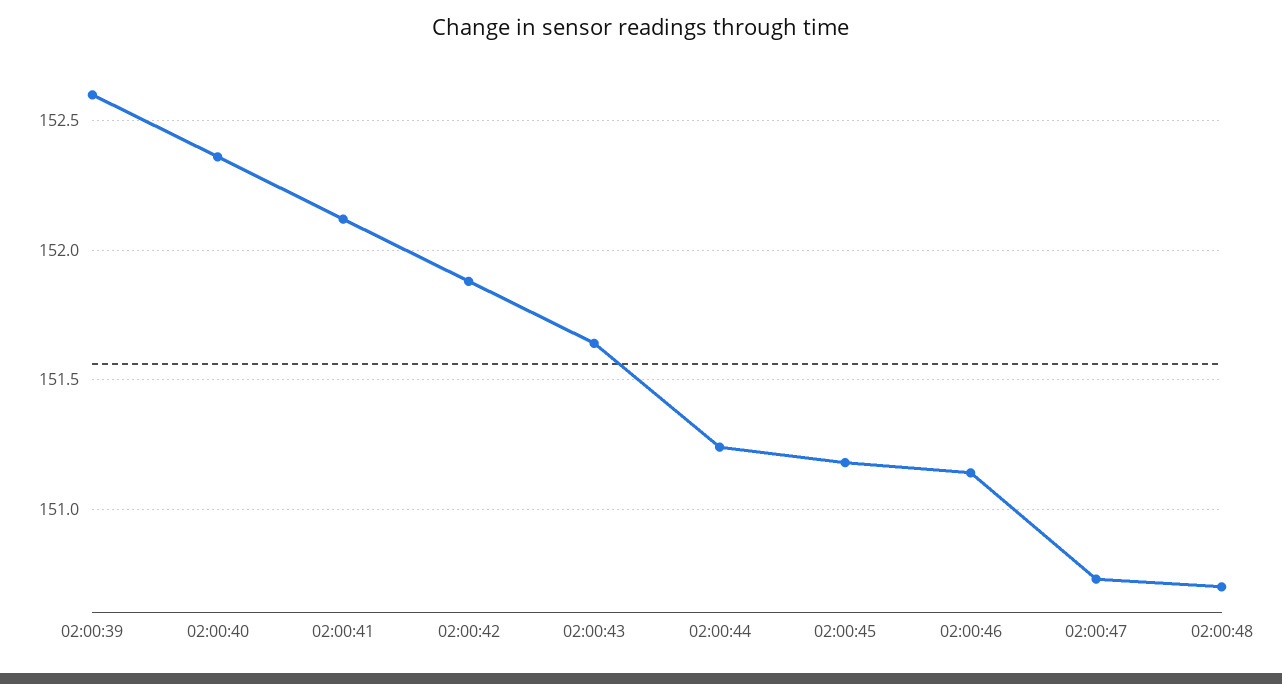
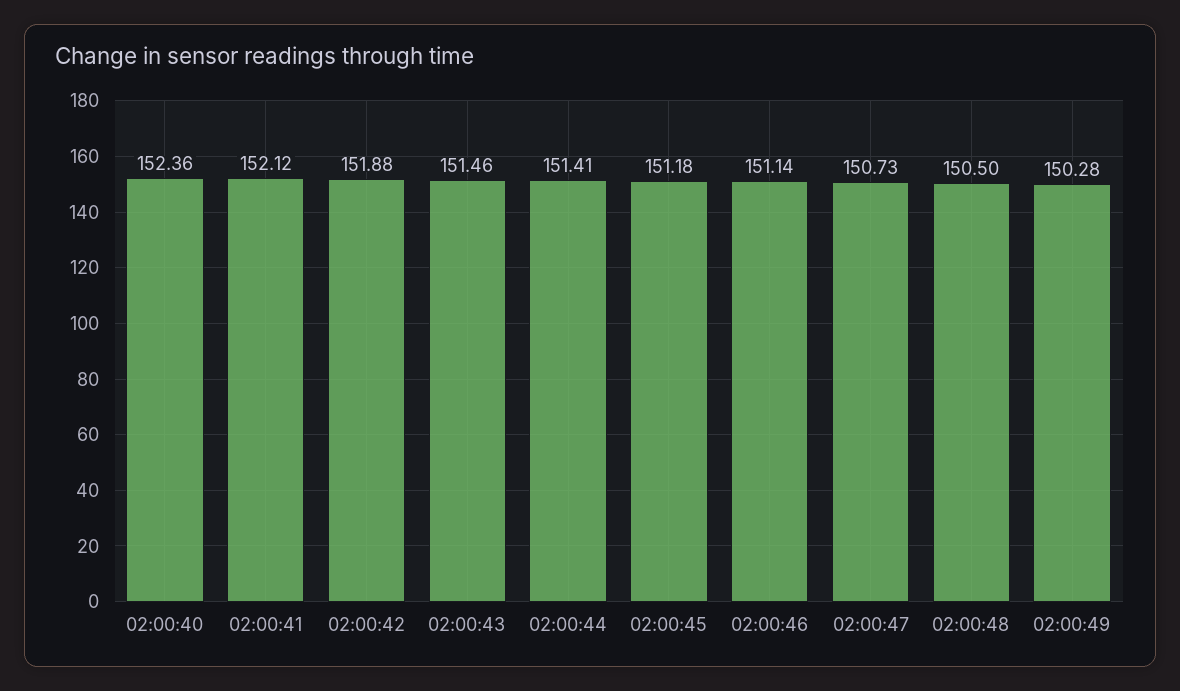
02:00:39: 152.6 -> none
02:00:43: 151.65 -> 151.46
02:00:44: 151.25 -> 151.41
02:00:48: 150.7 -> 150.5
02:00:49: none -> 150.28

